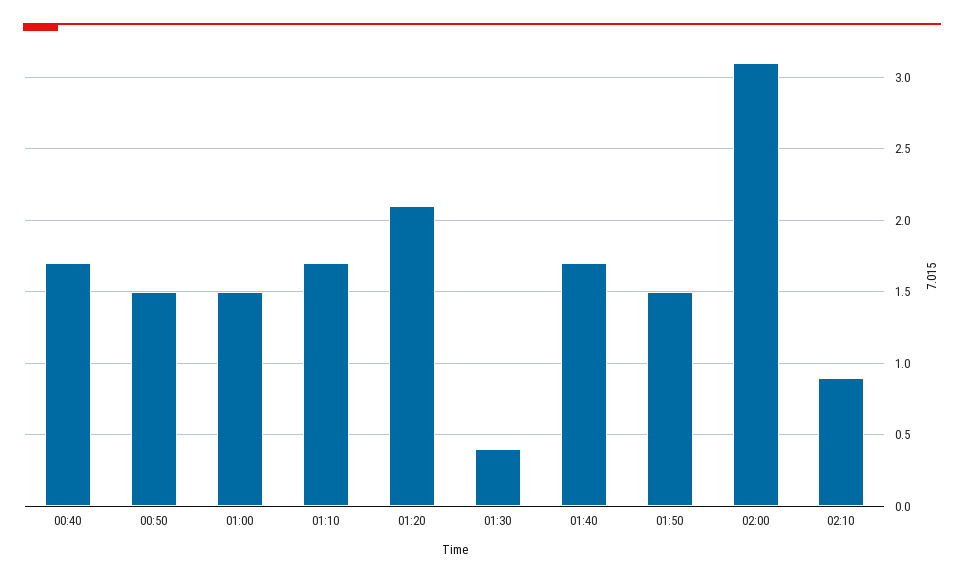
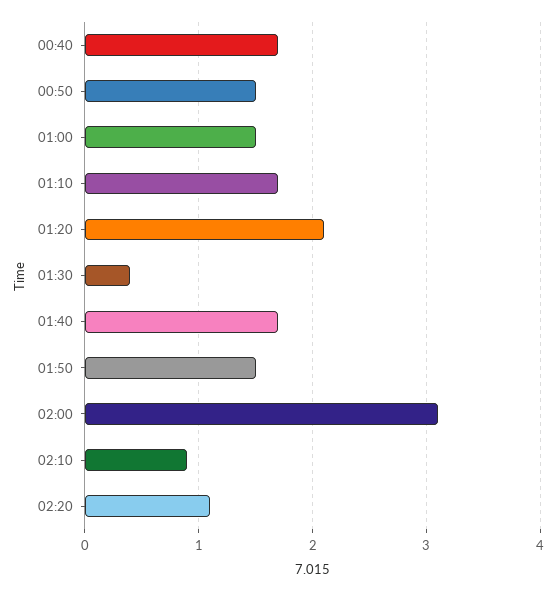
02:20: none -> 1.1

